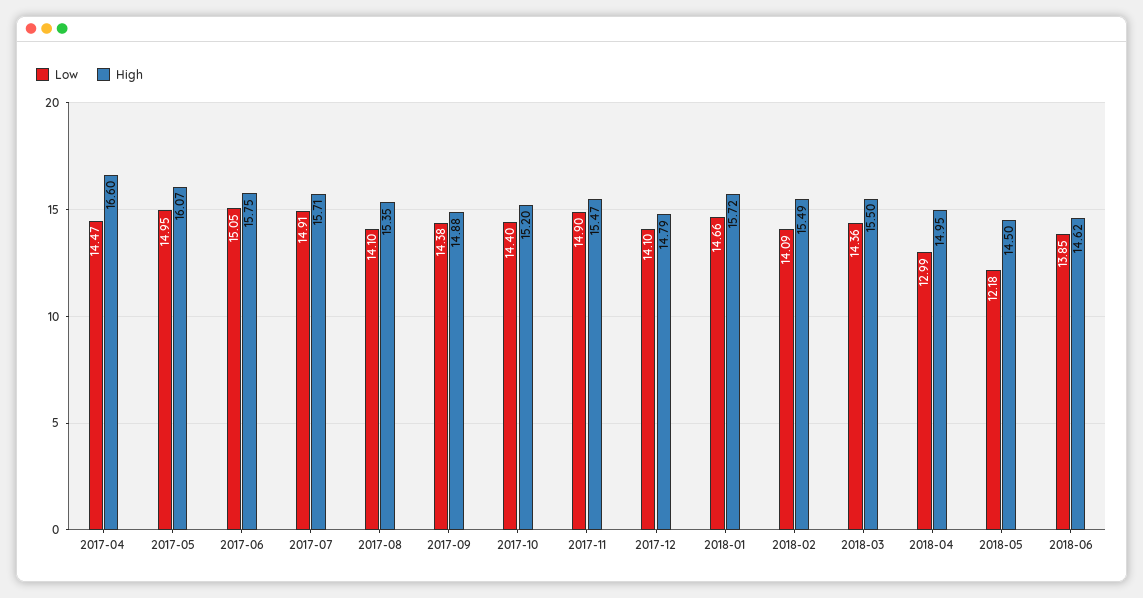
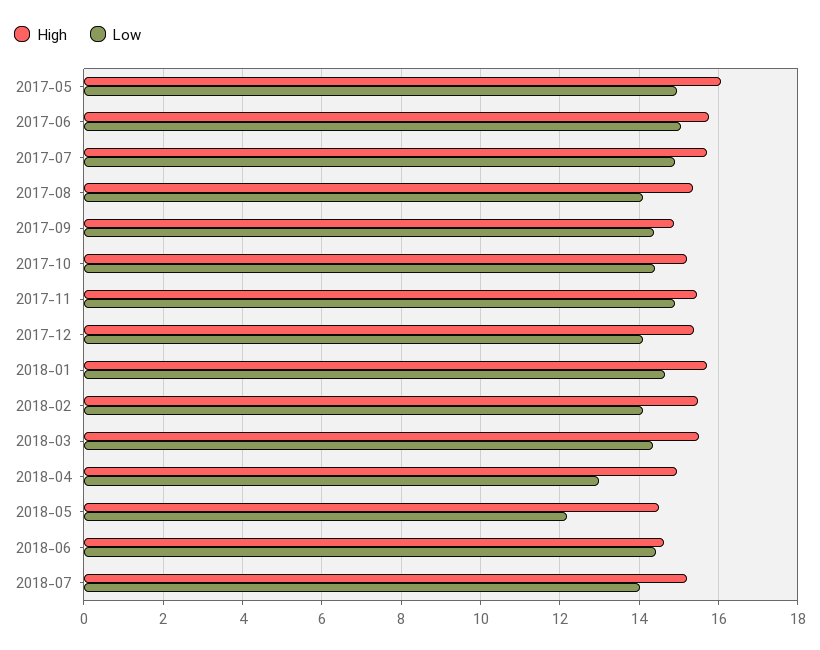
Low, 2017-04: 14.47 -> none
High, 2017-04: 16.6 -> none
High, 2017-12: 14.79 -> 15.4
Low, 2018-06: 13.85 -> 14.4
High, 2018-07: none -> 15.2
Low, 2018-07: none -> 14

